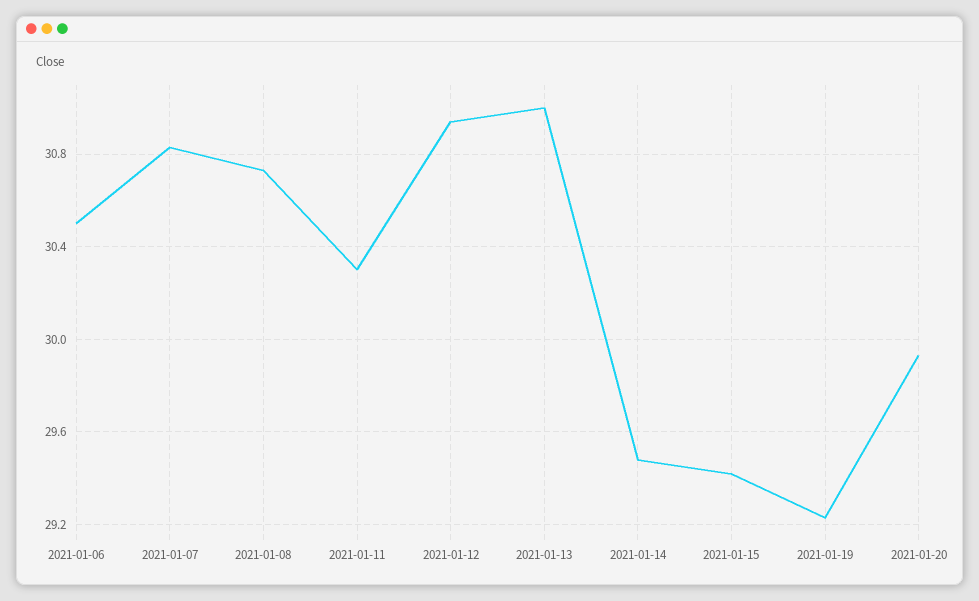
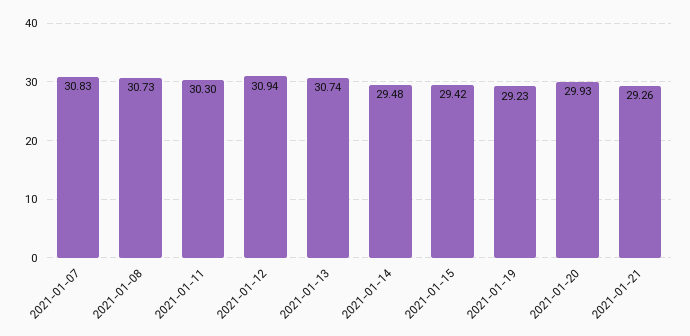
2021-01-06: 30.5 -> none
2021-01-13: 31 -> 30.74
2021-01-21: none -> 29.26

